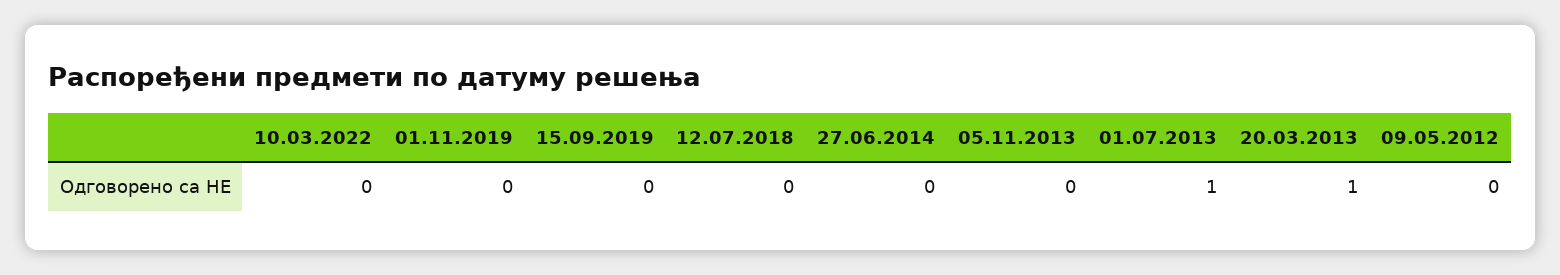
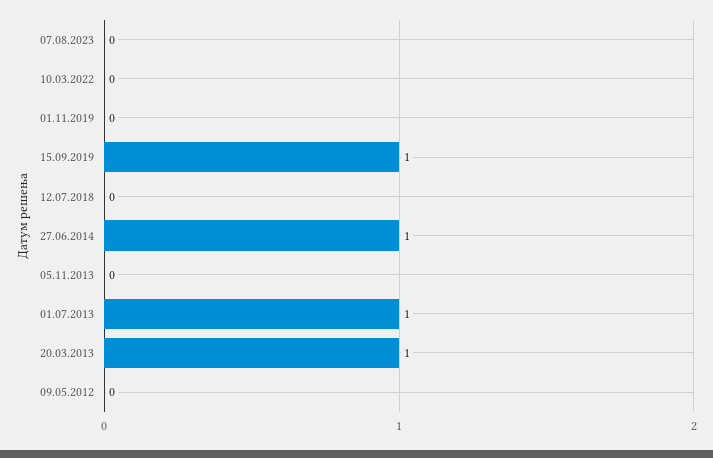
15.09.2019: 0 -> 1
27.06.2014: 0 -> 1
07.08.2023: none -> 0

